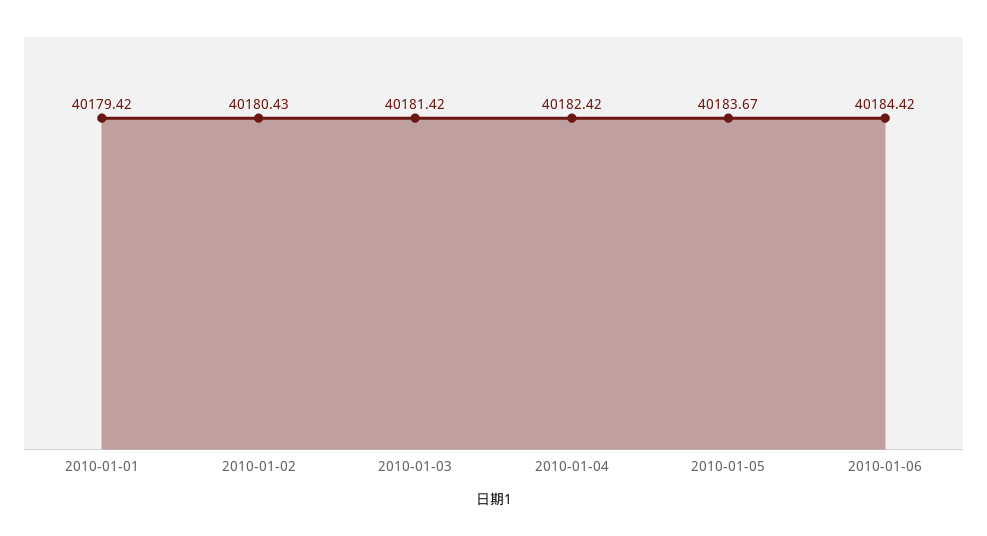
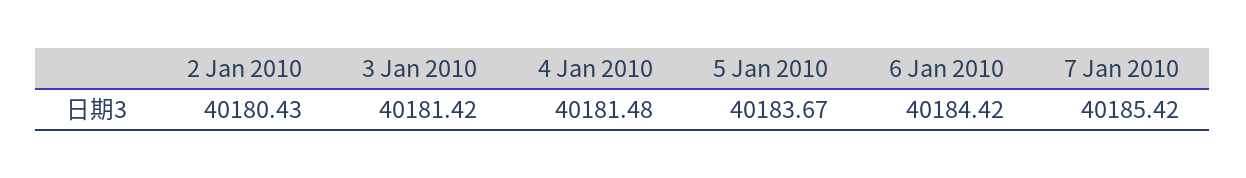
2010-01-01: 40179.42 -> none
2010-01-04: 40182.42 -> 40181.48
7 Jan 2010: none -> 40185.42

